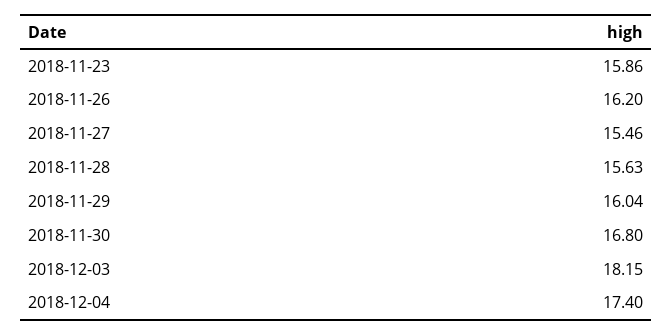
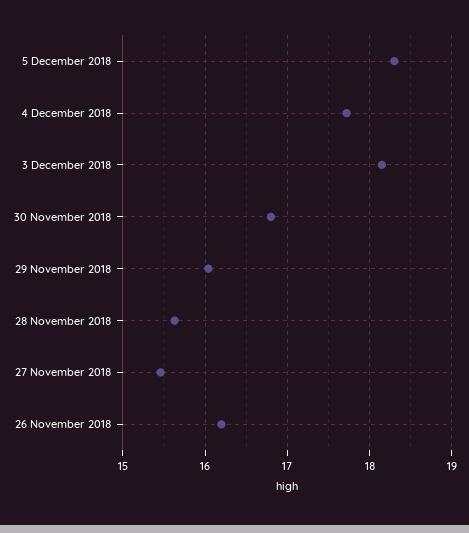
2018-11-23: 15.86 -> none
2018-12-04: 17.4 -> 17.7
5 December 2018: none -> 18.3

